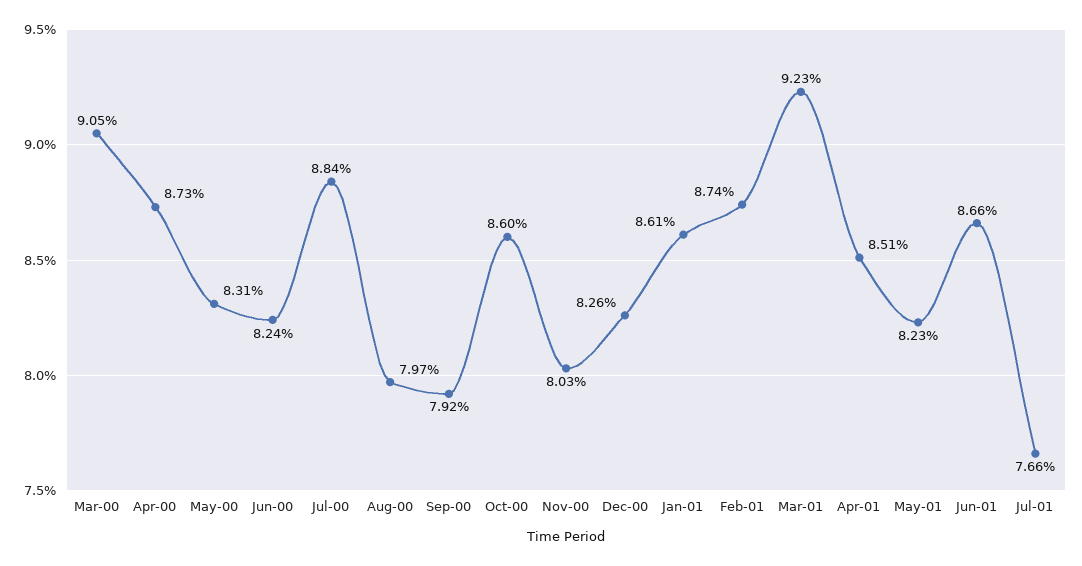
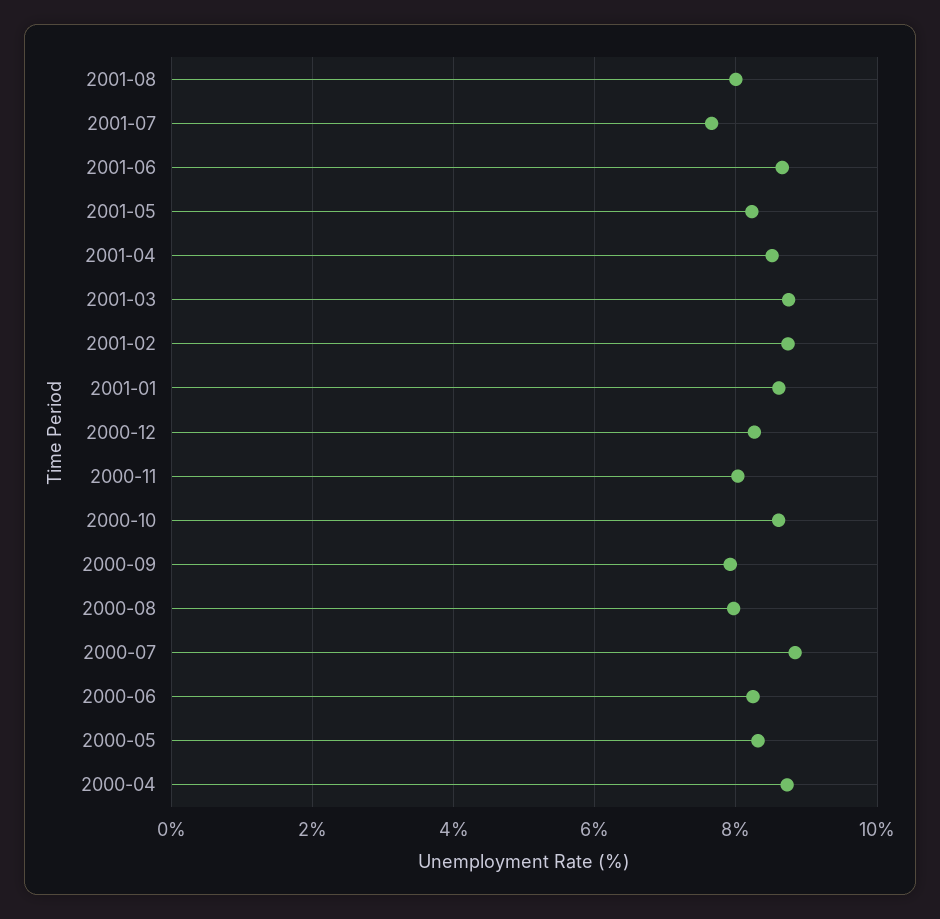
Mar-00: 9.05 -> none
Mar-01: 9.23 -> 8.8
2001-08: none -> 8

